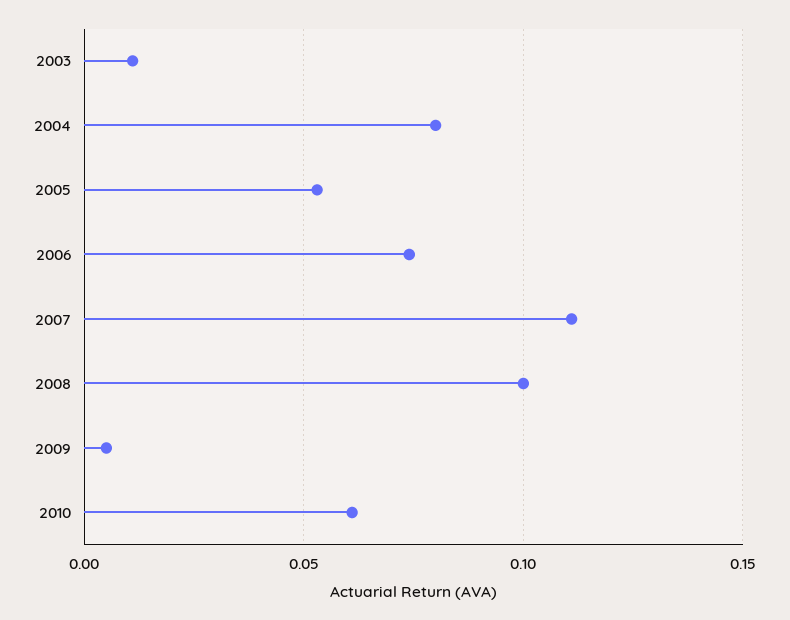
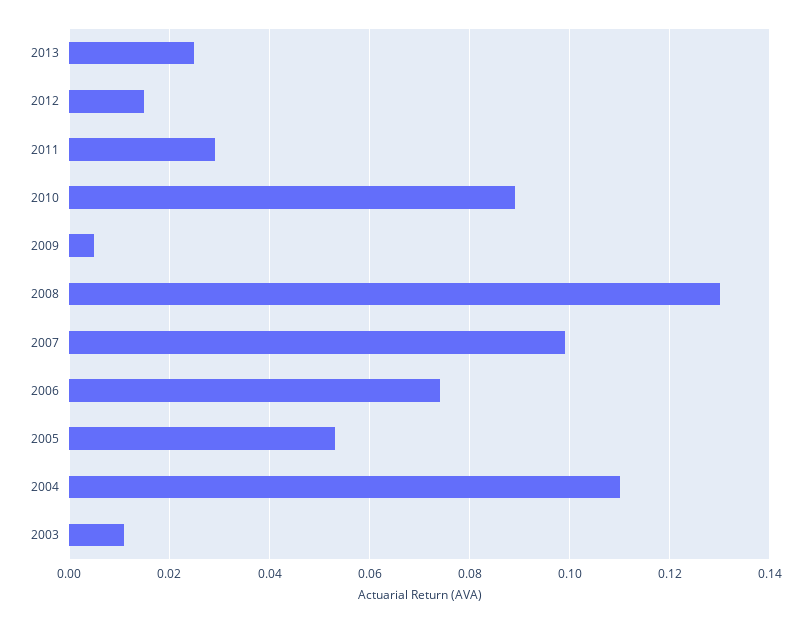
2004: 0.08 -> 0.11
2007: 0.11 -> 0.1
2008: 0.1 -> 0.13
2010: 0.06 -> 0.09
2013: none -> 0.025
2012: none -> 0.015
2011: none -> 0.03

